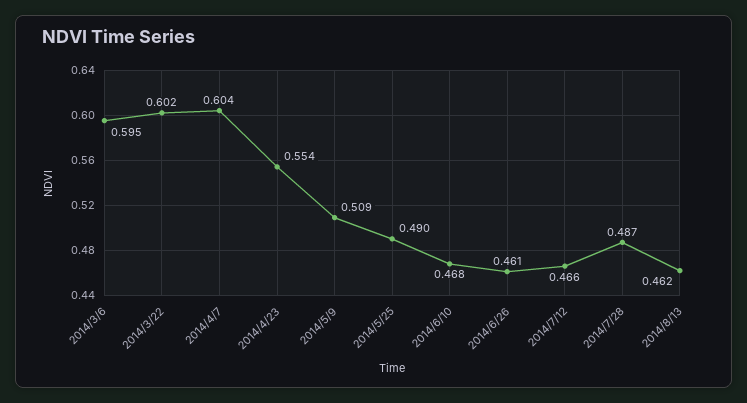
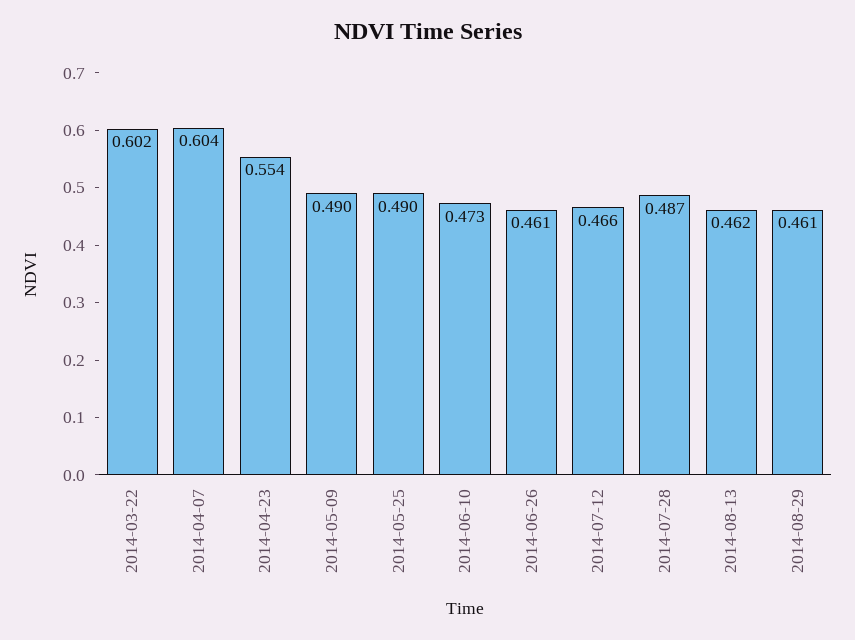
2014/3/6: 0.595 -> none
2014/5/9: 0.509 -> 0.49
2014/6/10: 0.468 -> 0.473
2014-08-29: none -> 0.461

